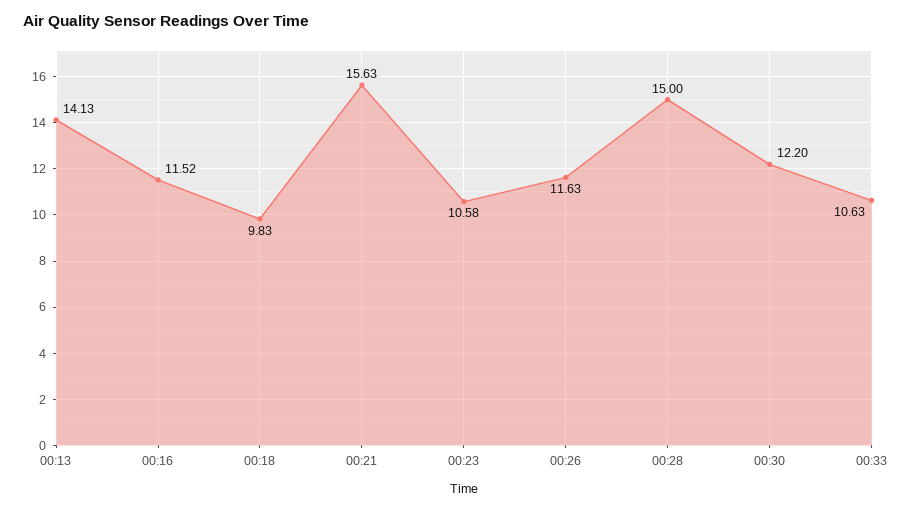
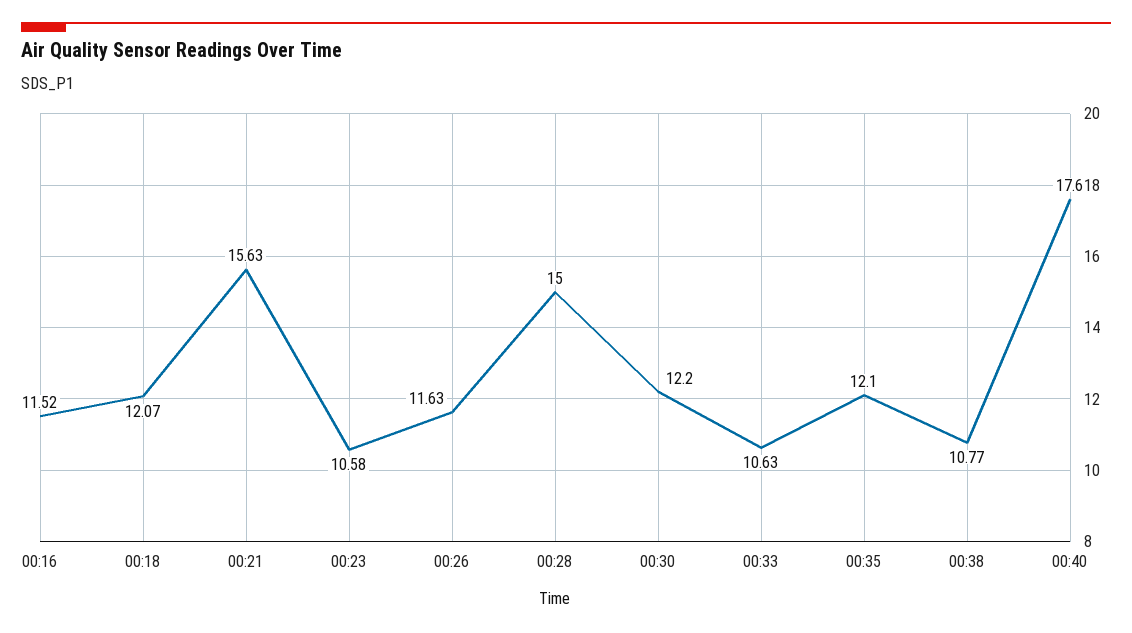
00:13: 14.13 -> none
00:18: 9.83 -> 12.07
00:35: none -> 12.1
00:38: none -> 10.77
00:40: none -> 17.6

